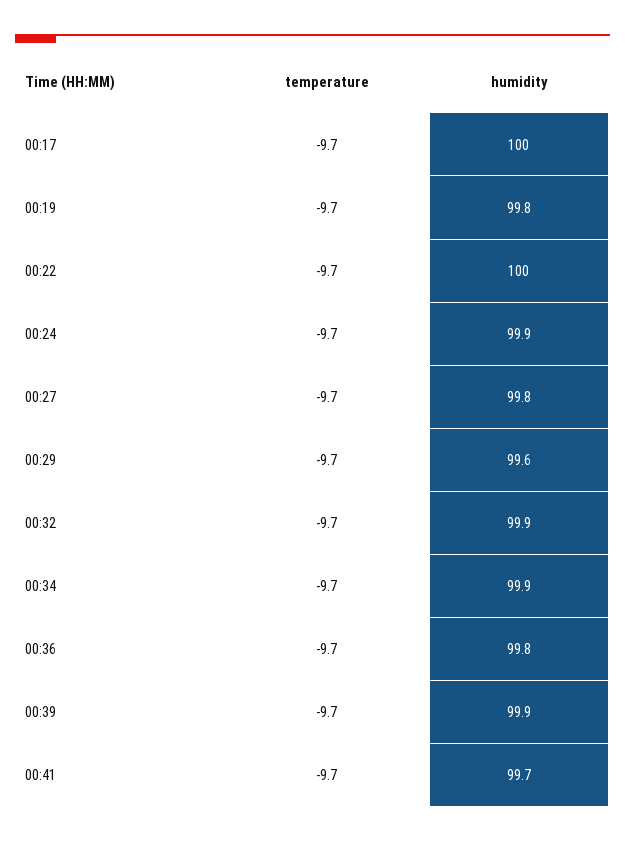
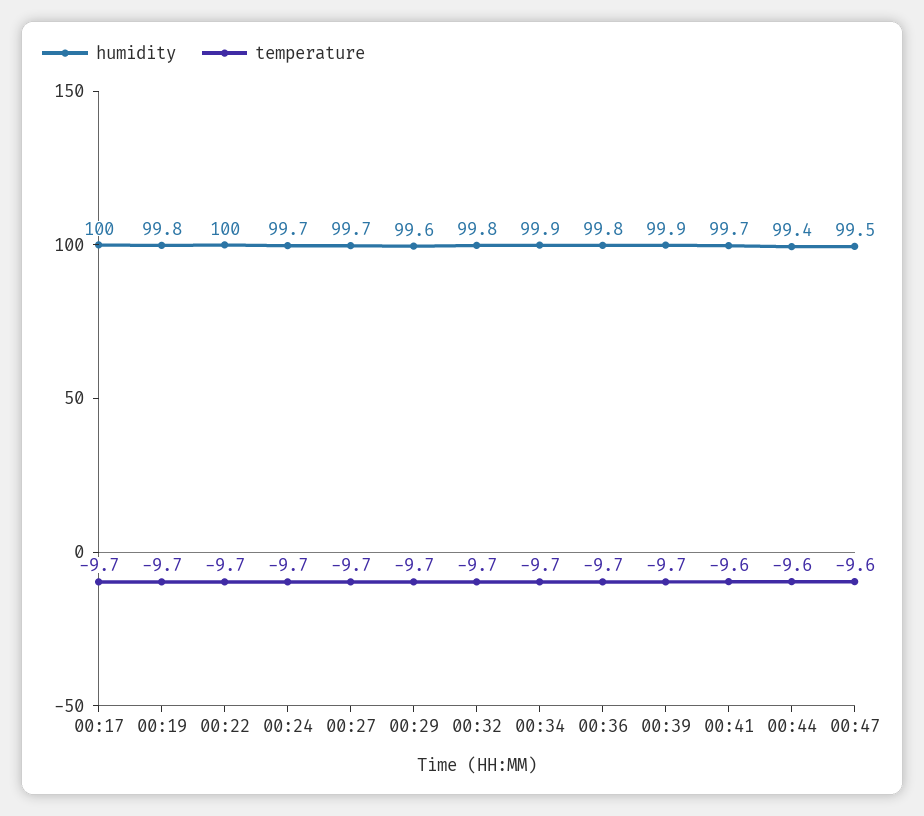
humidity, 00:24: 99.9 -> 99.7
humidity, 00:27: 99.8 -> 99.7
humidity, 00:32: 99.9 -> 99.8
temperature, 00:41: -9.7 -> -9.6
humidity, 00:44: none -> 99.4
temperature, 00:44: none -> -9.6
humidity, 00:47: none -> 99.5
temperature, 00:47: none -> -9.6

